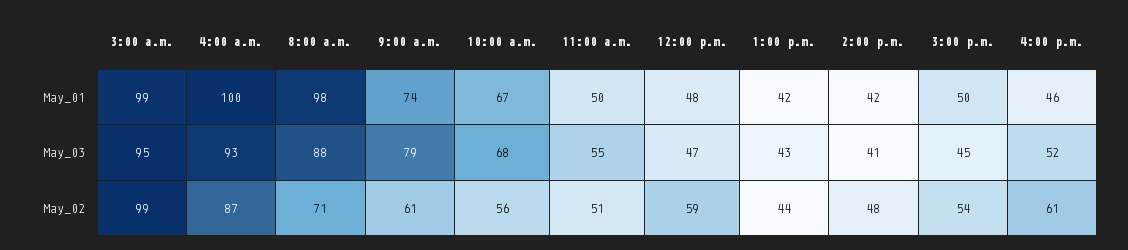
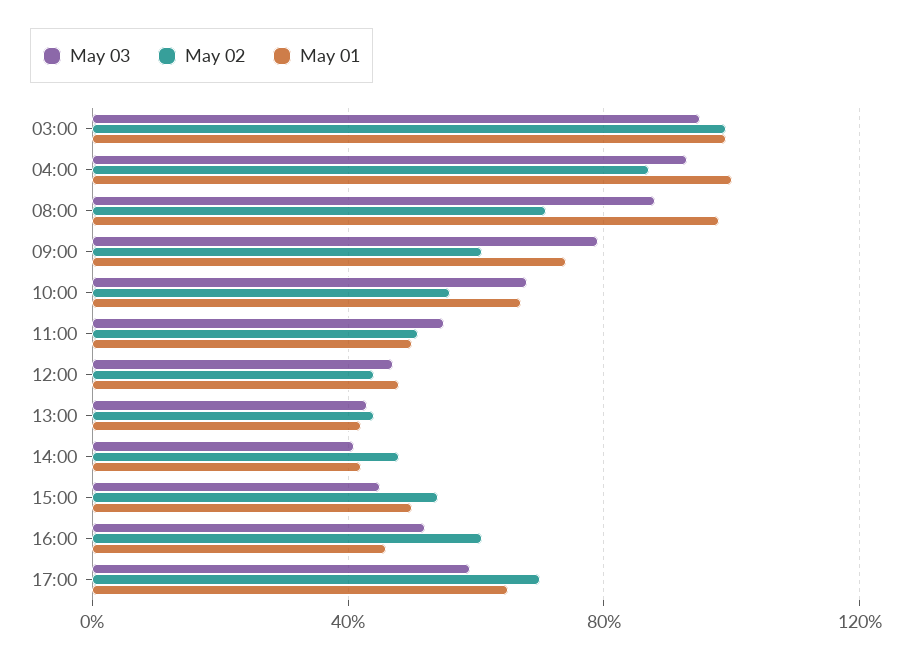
May_02, 12:00 p.m.: 59 -> 45
May_03, 17:00: none -> 60
May_02, 17:00: none -> 70
May_01, 17:00: none -> 65

